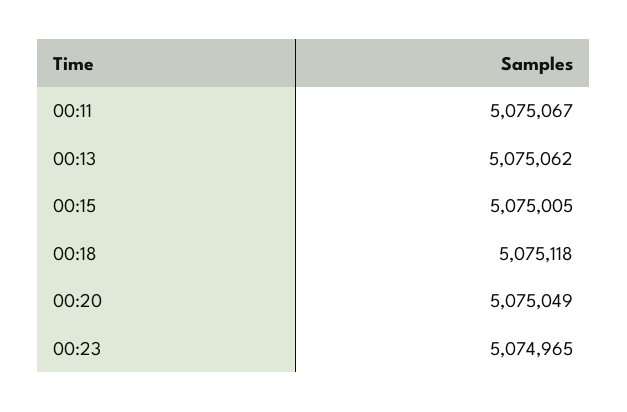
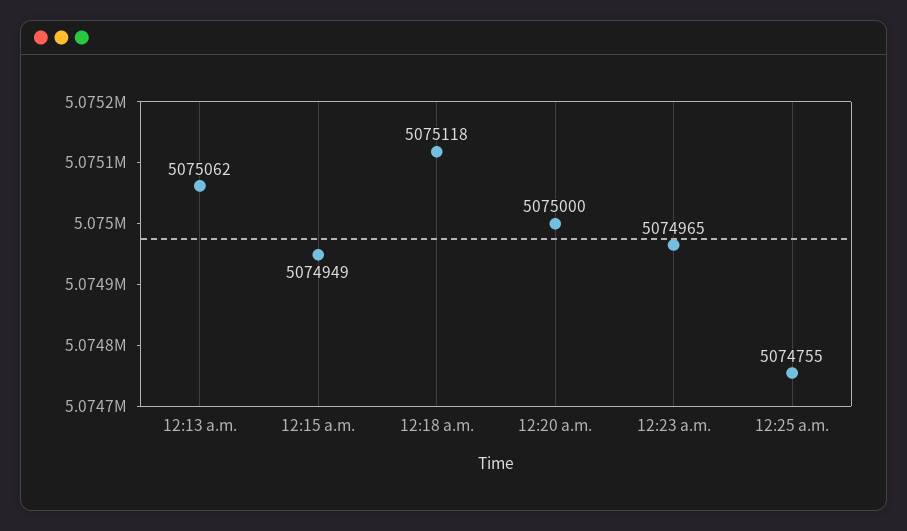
00:11: 5075067 -> none
00:15: 5075005 -> 5074949
00:20: 5075049 -> 5075000
12:25 a.m.: none -> 5074755

